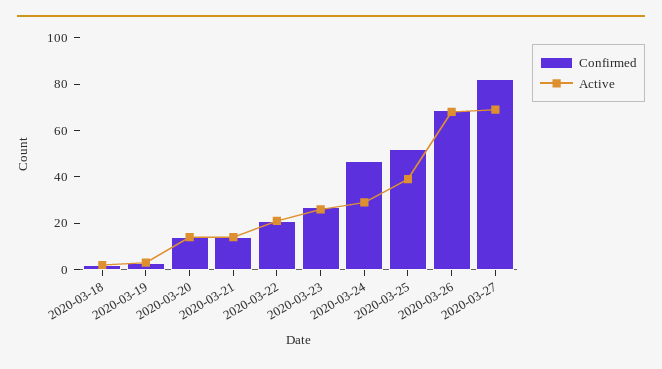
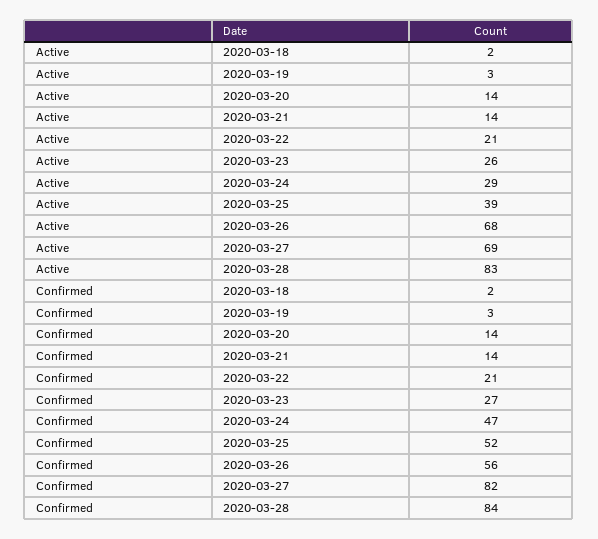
Confirmed, 2020-03-26: 70 -> 56
Active, 2020-03-28: none -> 83
Confirmed, 2020-03-28: none -> 84

